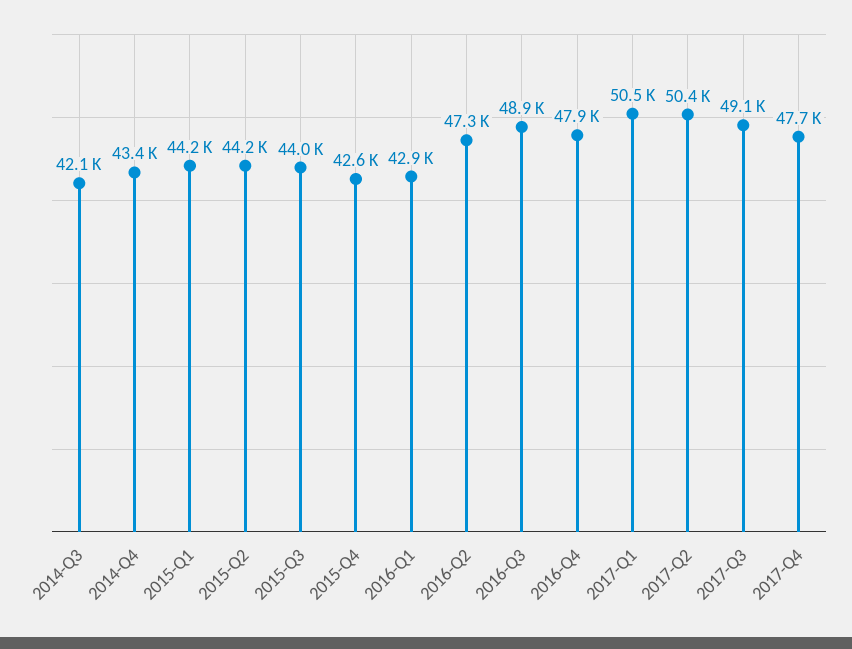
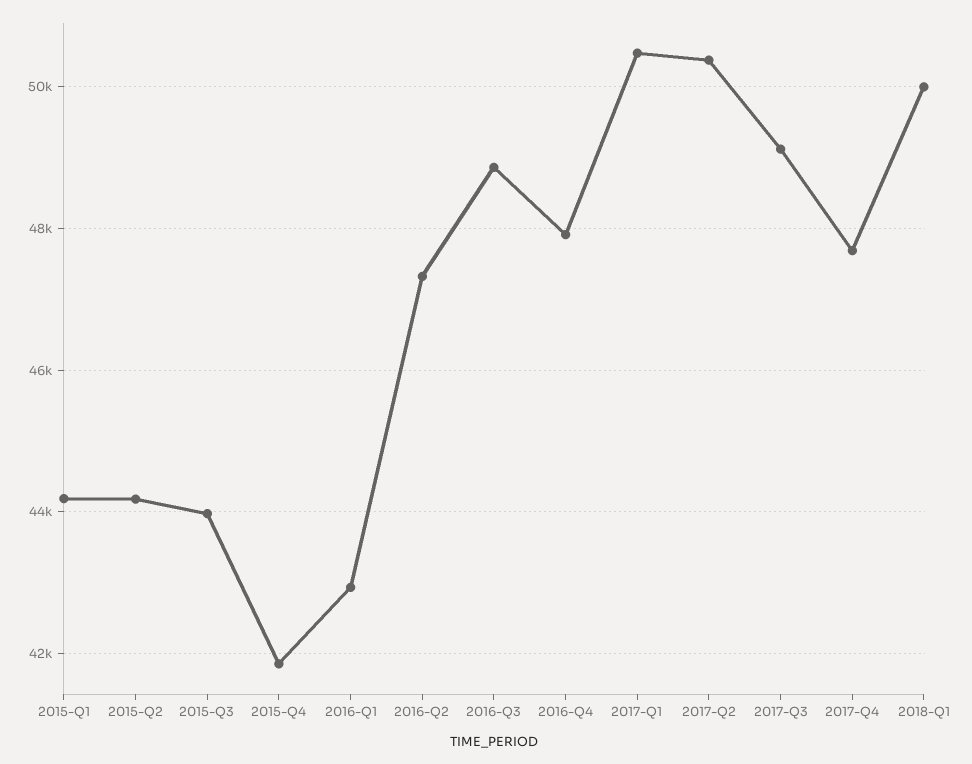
2014-Q3: 42100 -> none
2014-Q4: 43400 -> none
2015-Q4: 42600 -> 41800
2018-Q1: none -> 50000

